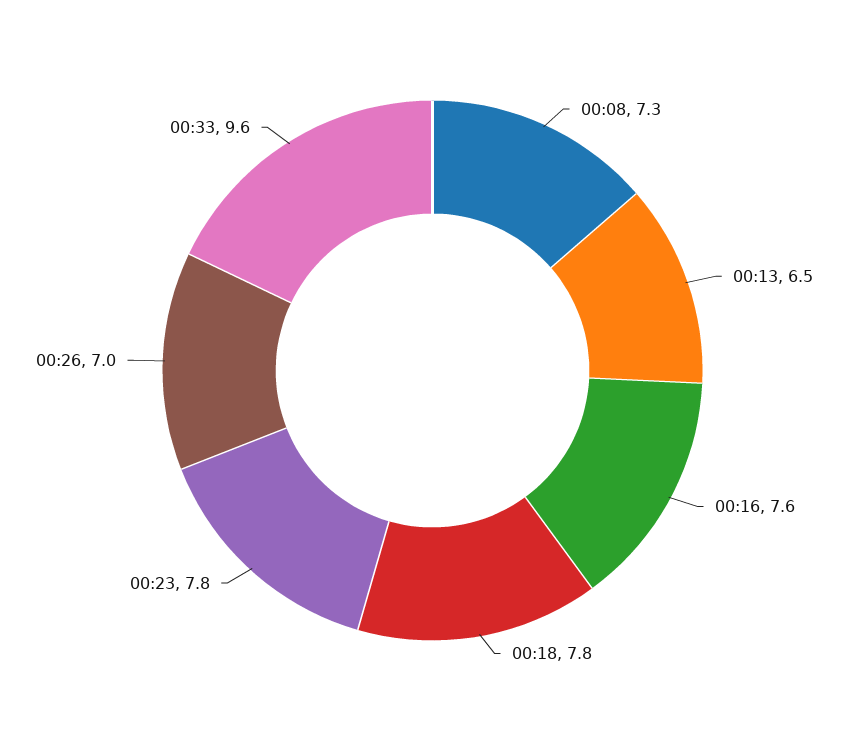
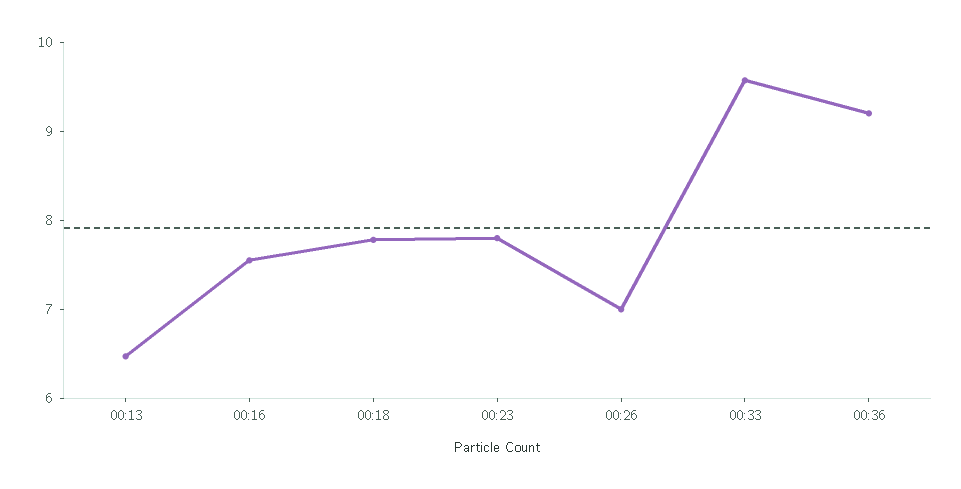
00:08: 7.3 -> none
00:36: none -> 9.2

